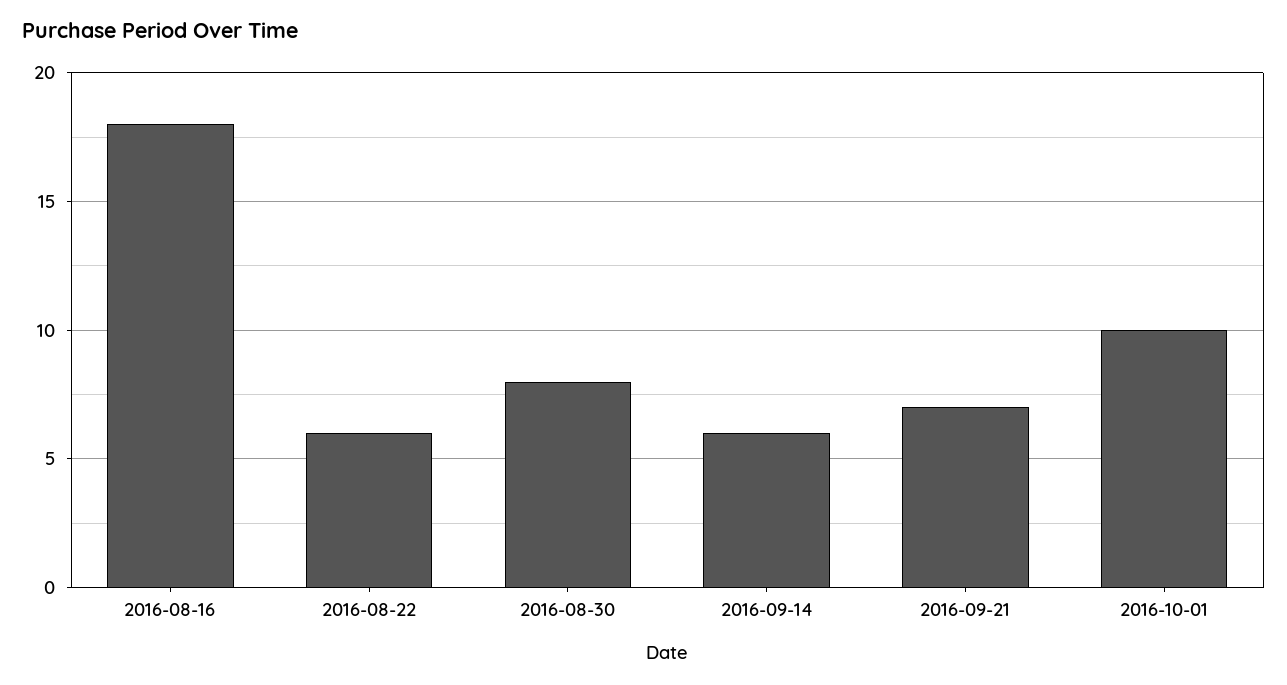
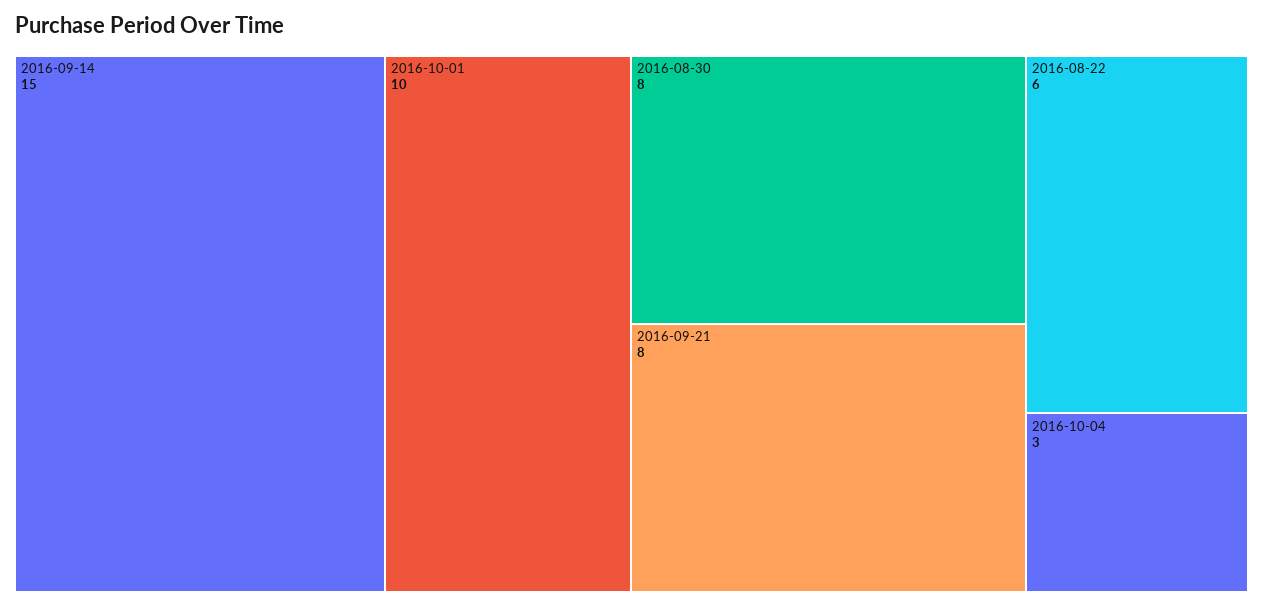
2016-08-16: 18 -> none
2016-09-14: 6 -> 15
2016-09-21: 7 -> 8
2016-10-04: none -> 3

